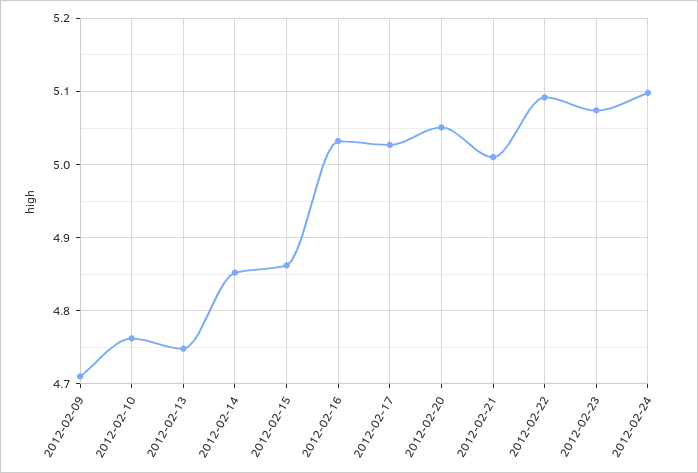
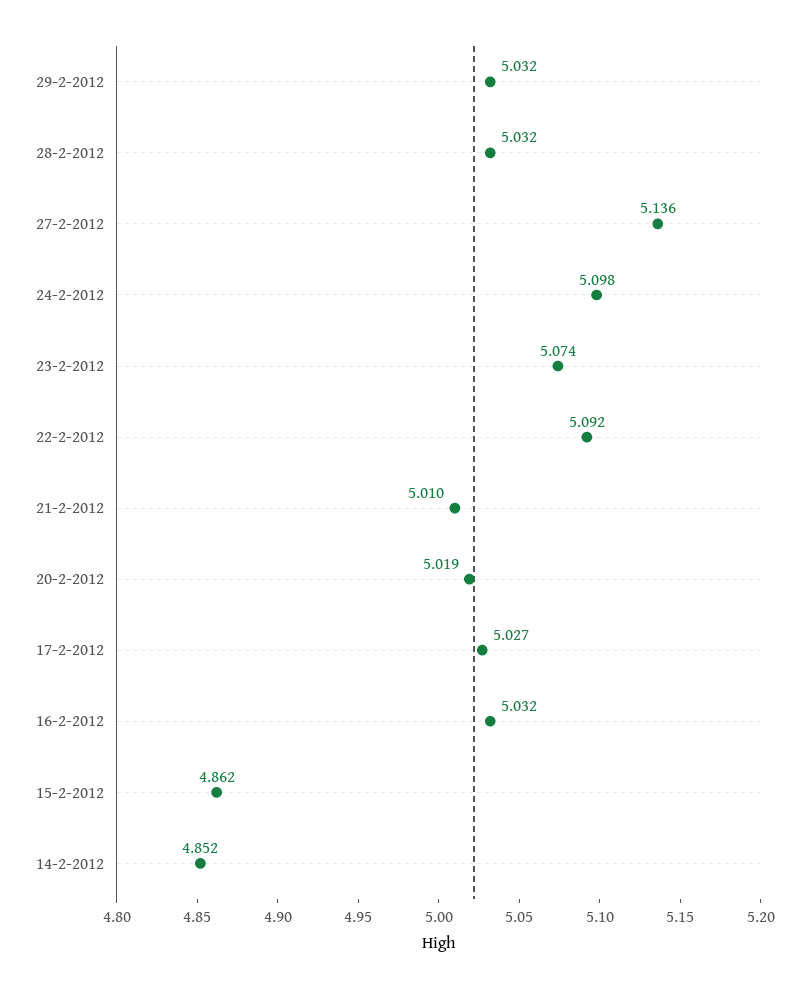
2012-02-09: 4.71 -> none
2012-02-10: 4.76 -> none
2012-02-13: 4.75 -> none
2012-02-20: 5.05 -> 5.019
29-2-2012: none -> 5.032
28-2-2012: none -> 5.032
27-2-2012: none -> 5.136

